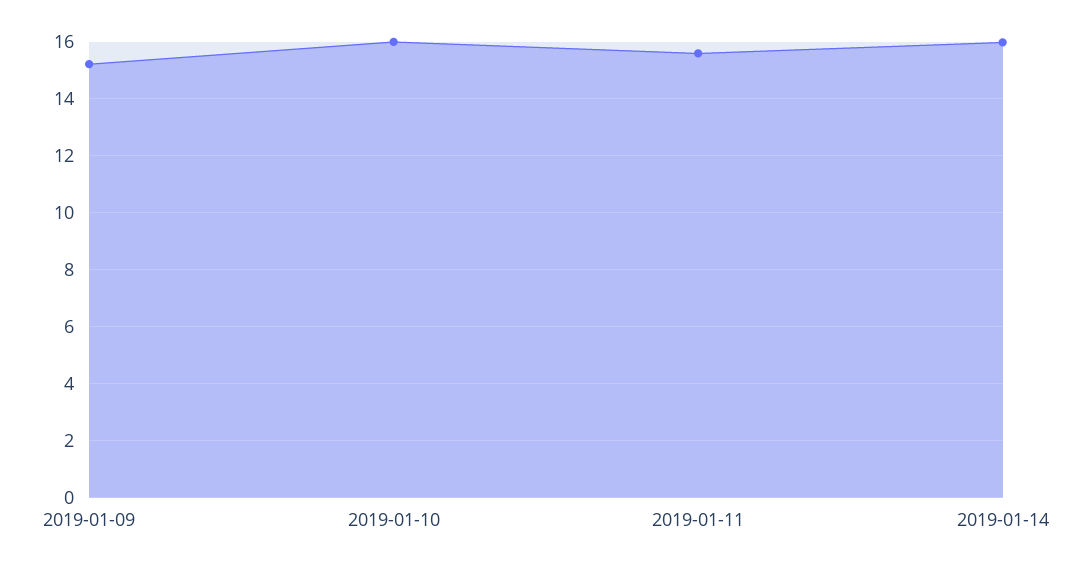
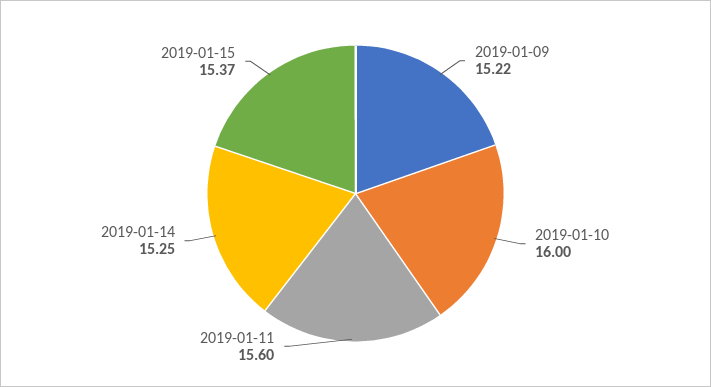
2019-01-14: 16 -> 15.25
2019-01-15: none -> 15.37

